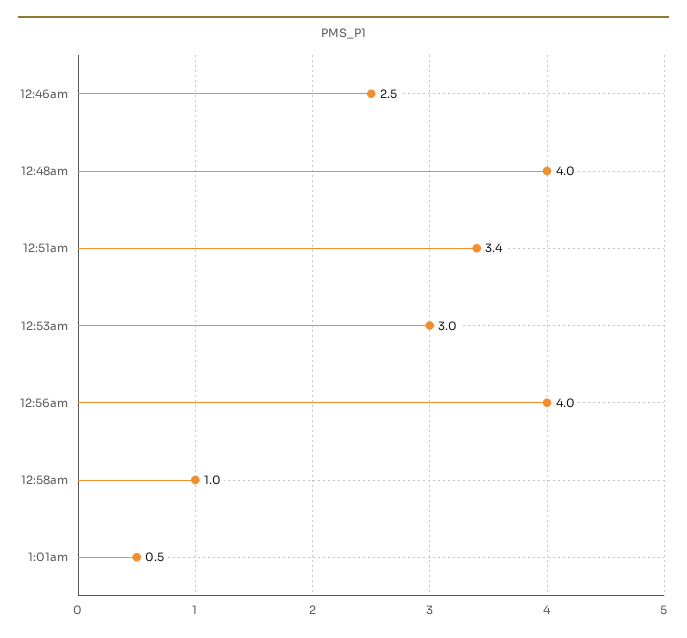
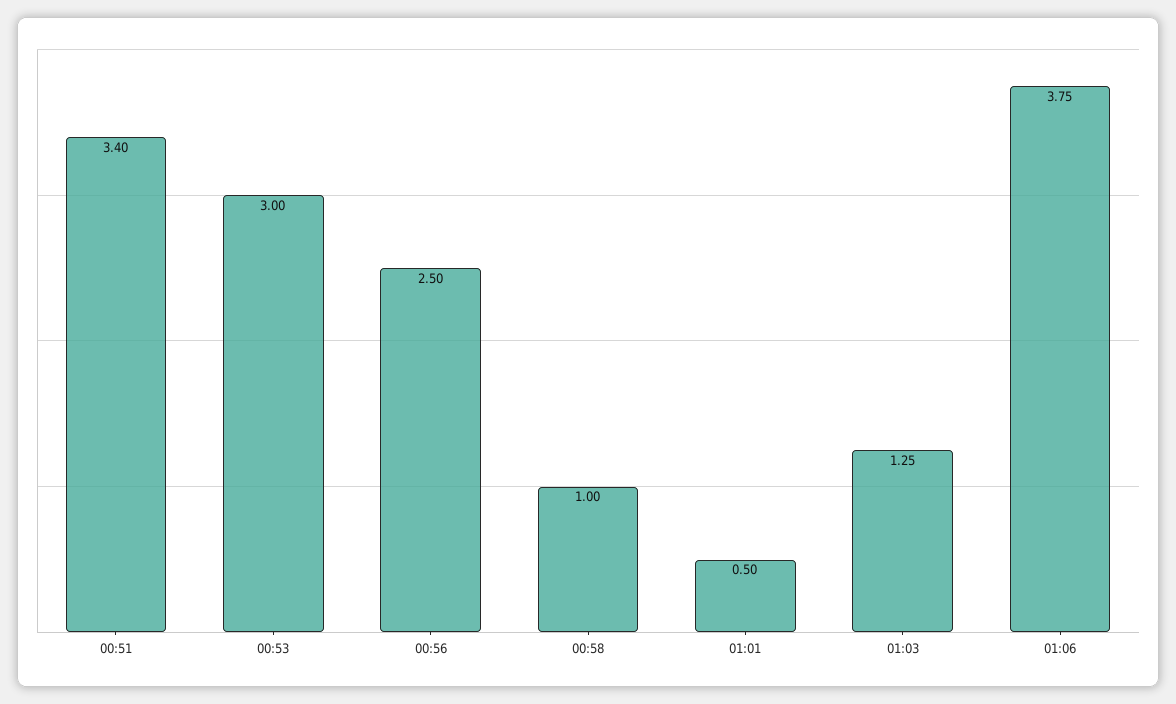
12:46am: 2.5 -> none
12:48am: 4 -> none
12:56am: 4 -> 2.5
01:03: none -> 1.25
01:06: none -> 3.75

